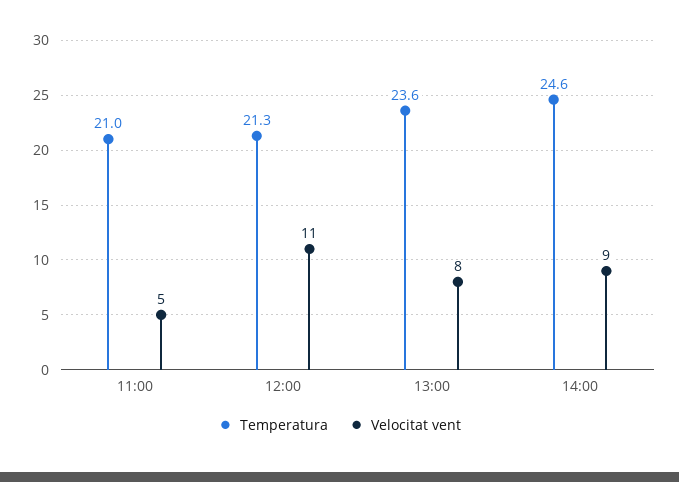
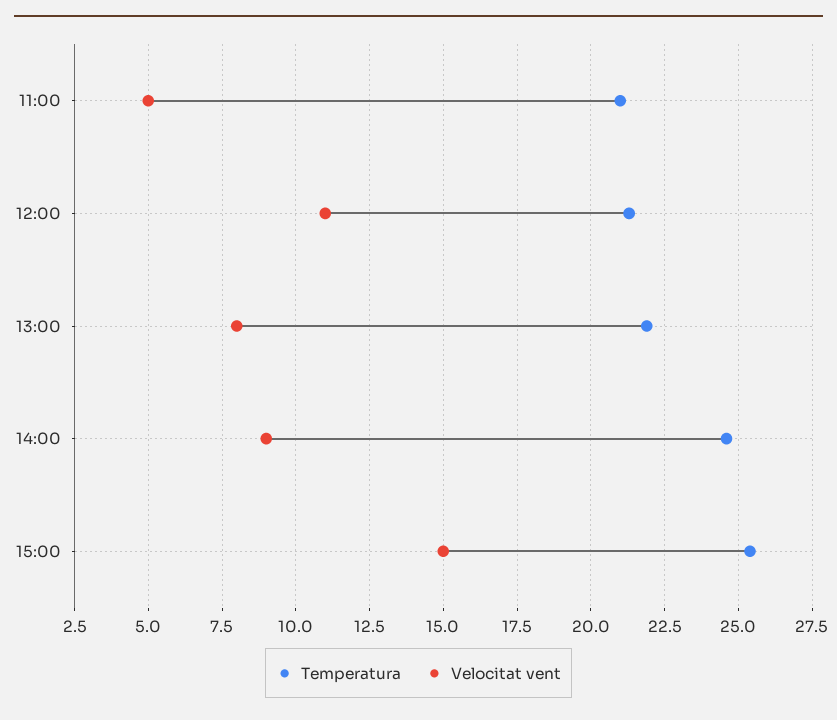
Temperatura, 13:00: 23.6 -> 22
Temperatura, 15:00: none -> 25.5
Velocitat vent, 15:00: none -> 15

